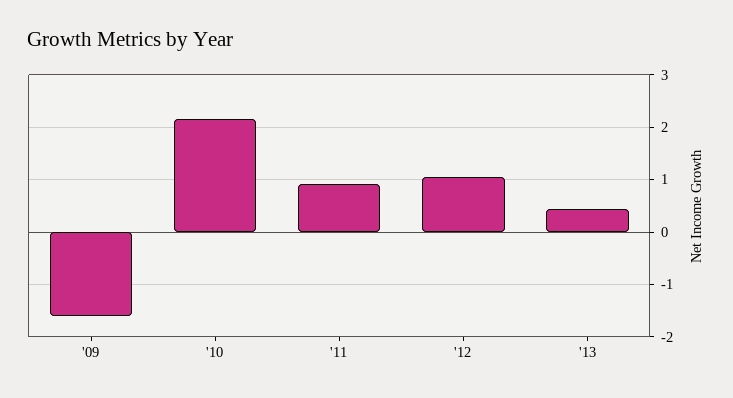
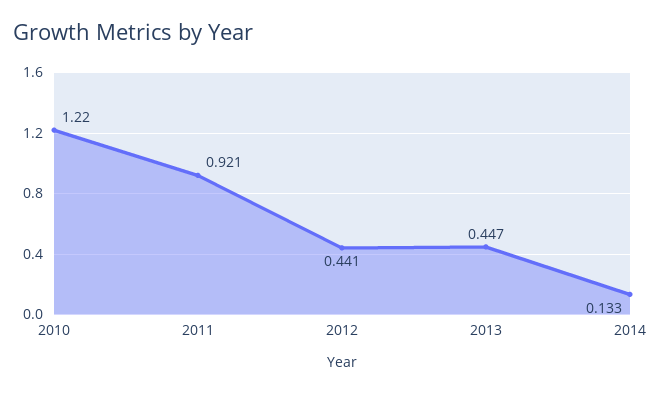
'09: -1.6 -> none
'10: 2.2 -> 1.22
'12: 1 -> 0.441
2014: none -> 0.133

